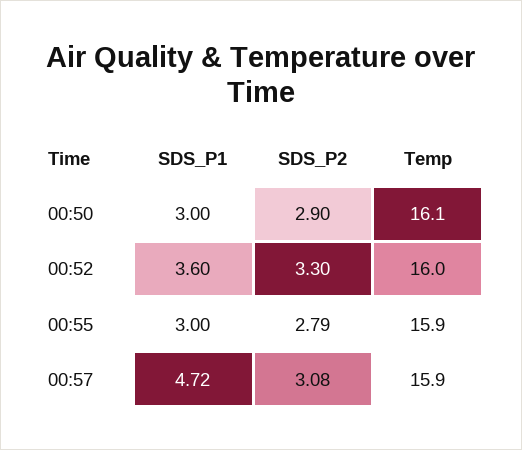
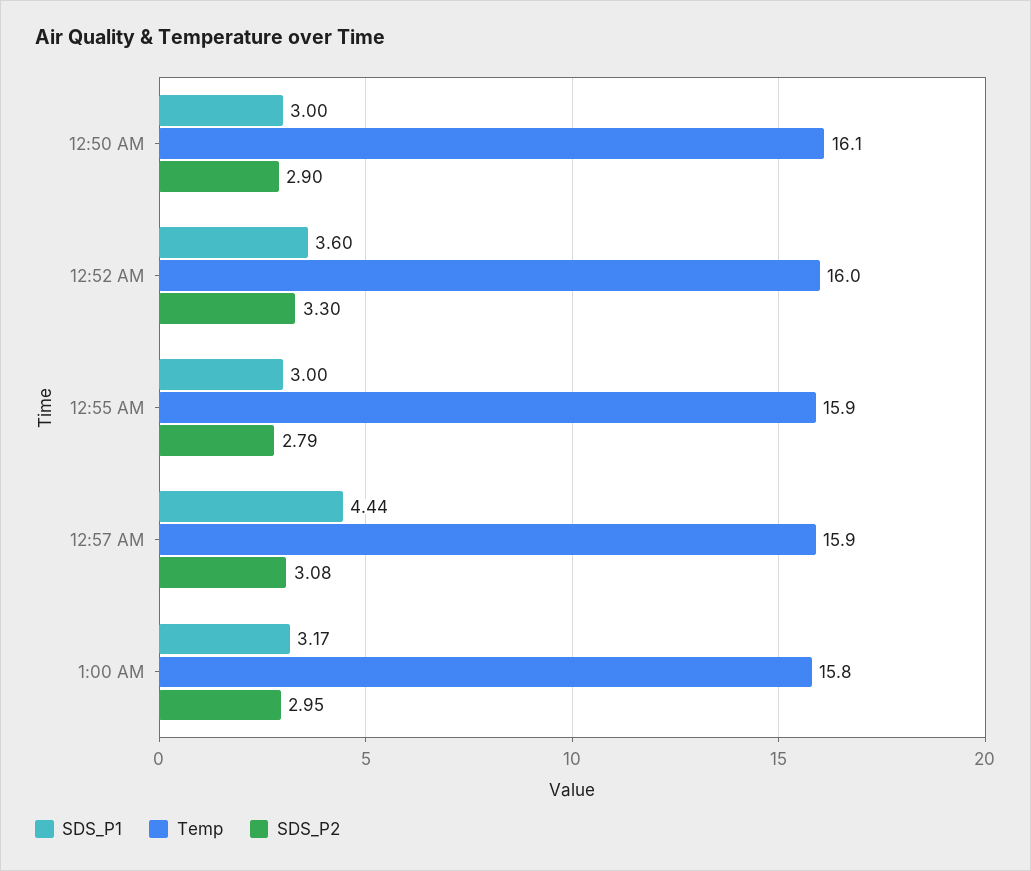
SDS_P1, 00:57: 4.72 -> 4.44
SDS_P1, 1:00 AM: none -> 3.17
Temp, 1:00 AM: none -> 15.8
SDS_P2, 1:00 AM: none -> 2.95

